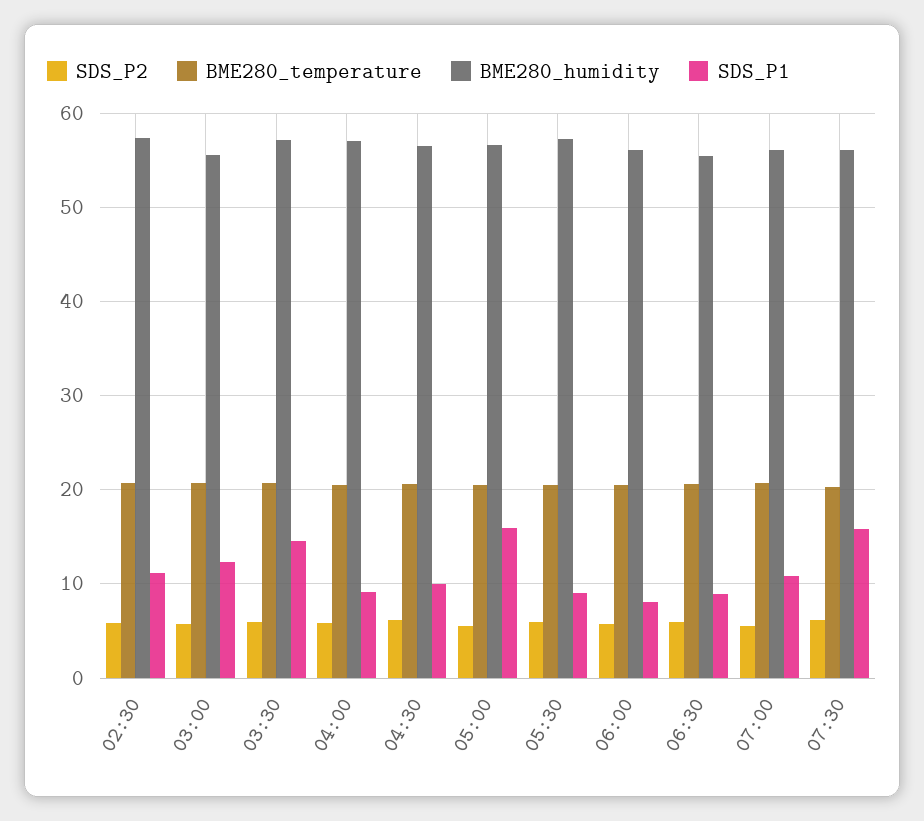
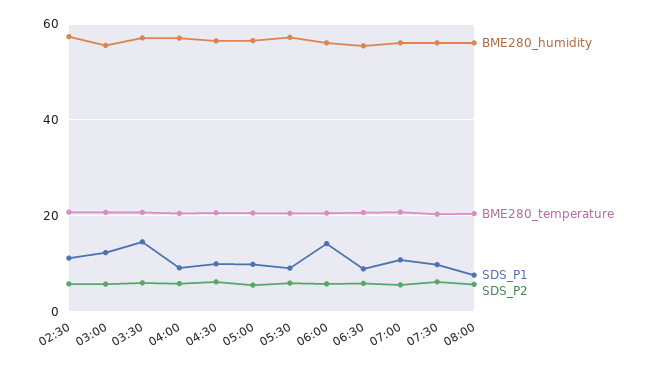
SDS_P1, 05:00: 16 -> 10
SDS_P1, 06:00: 8 -> 14
SDS_P1, 07:30: 16 -> 10
BME280_humidity, 08:00: none -> 56
BME280_temperature, 08:00: none -> 20
SDS_P1, 08:00: none -> 8
SDS_P2, 08:00: none -> 6

